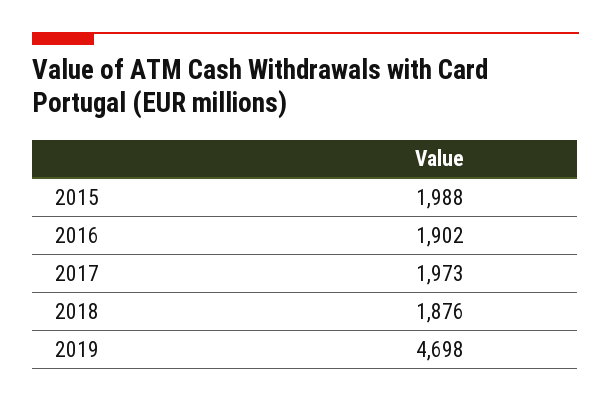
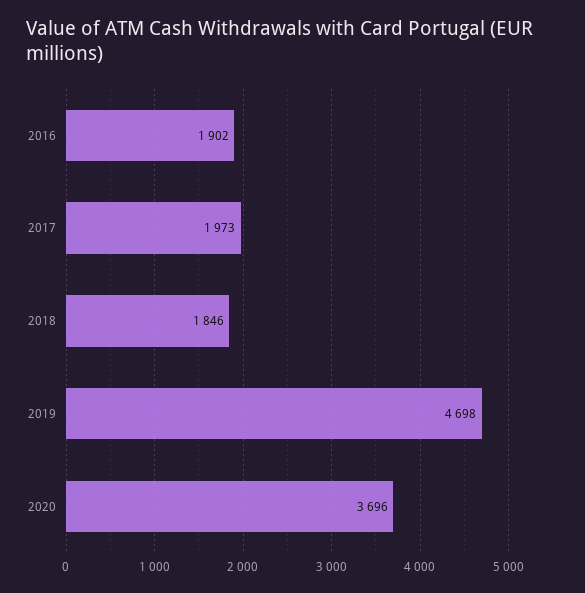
2015: 1988 -> none
2018: 1876 -> 1846
2020: none -> 3696

